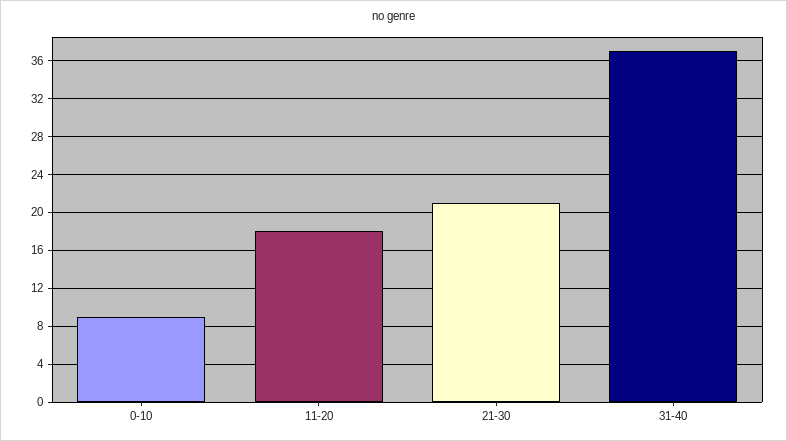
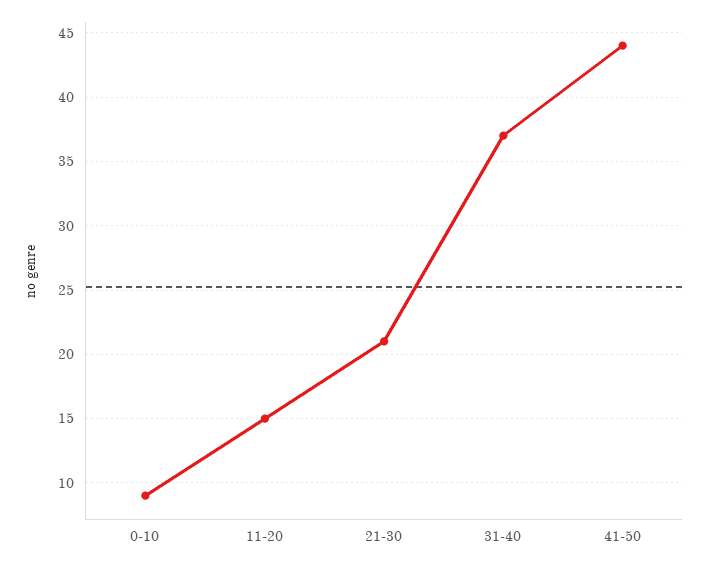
11-20: 18 -> 15
41-50: none -> 44

